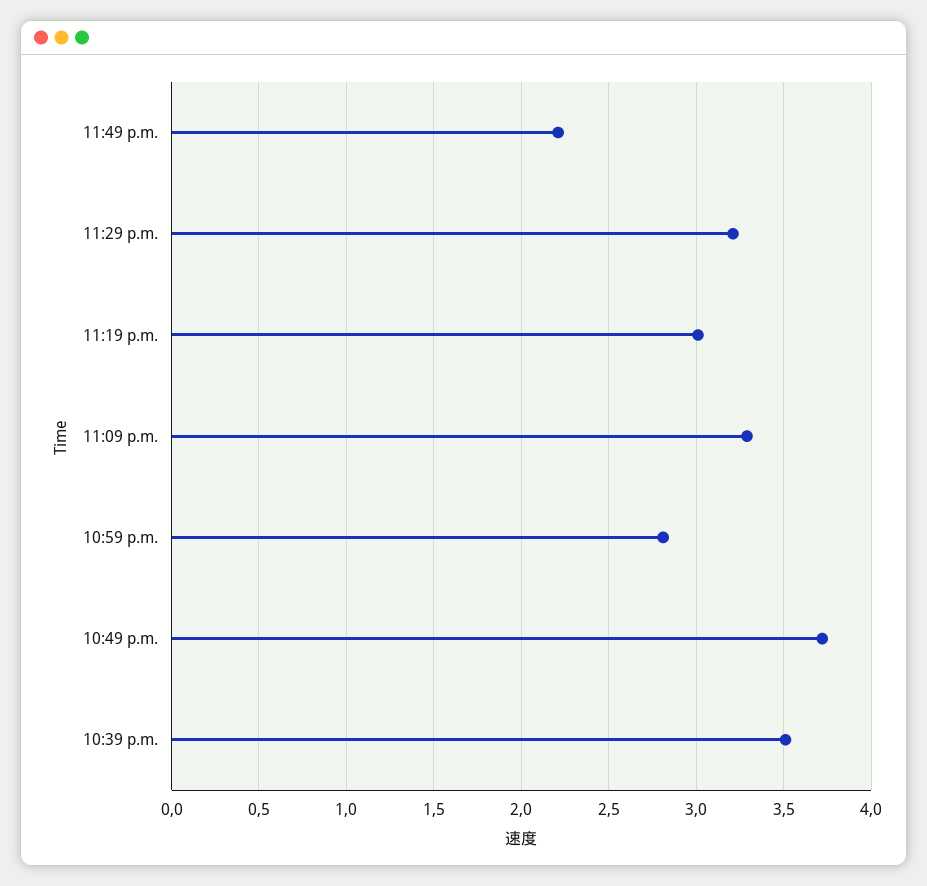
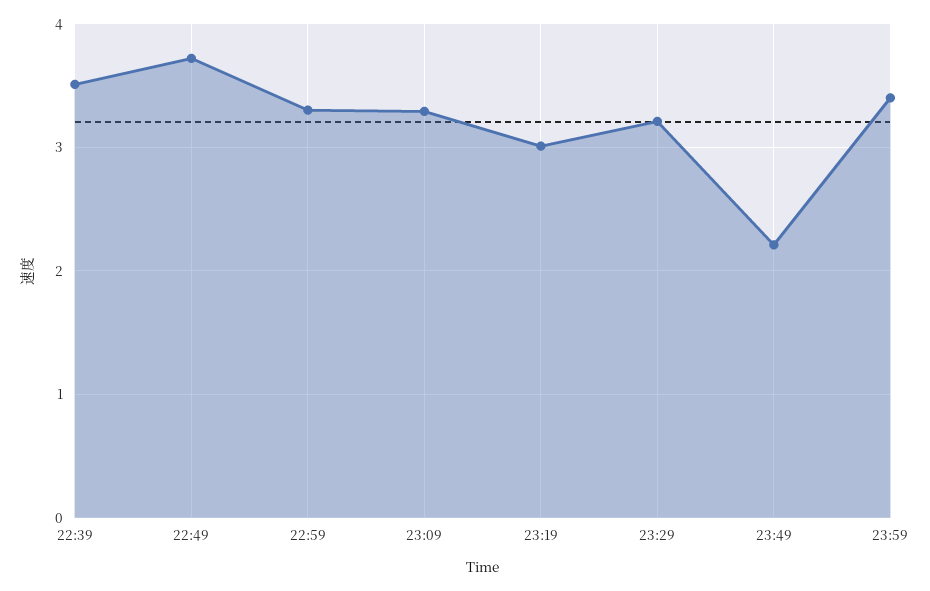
10:59 p.m.: 2.8 -> 3.3
23:59: none -> 3.4

